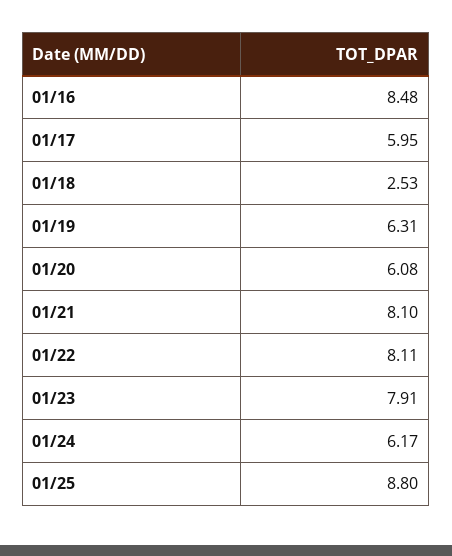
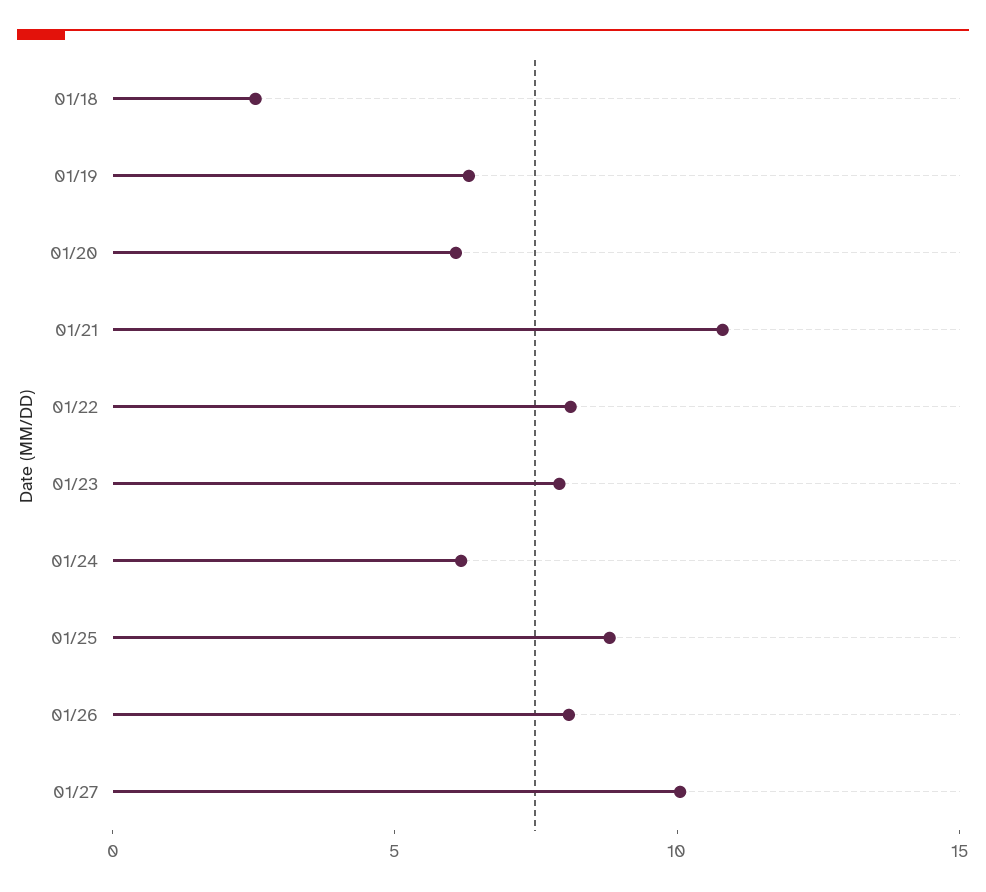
01/16: 8.48 -> none
01/17: 5.95 -> none
01/21: 8.1 -> 11
01/26: none -> 8
01/27: none -> 10

